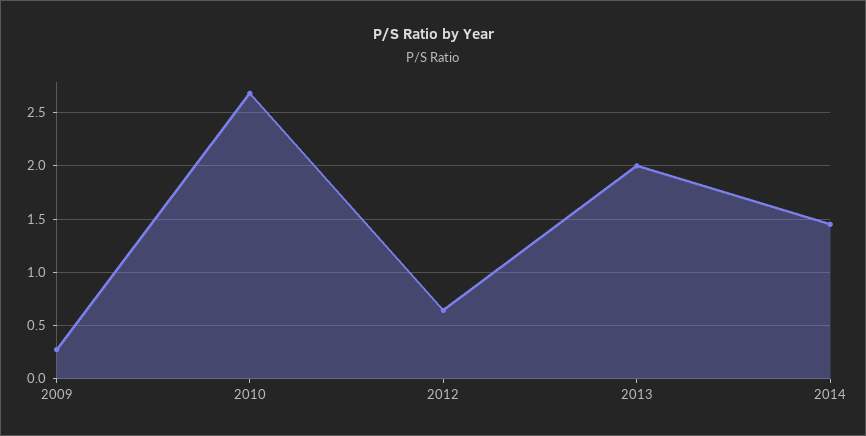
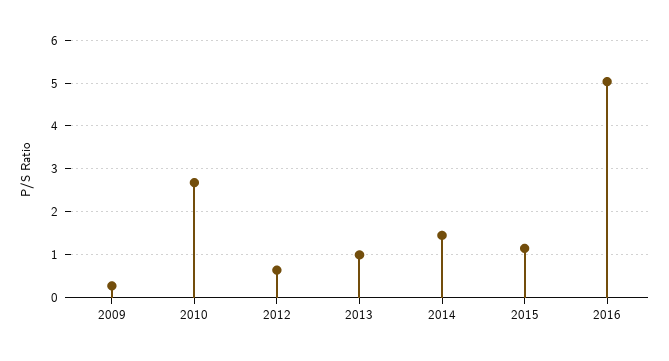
2013: 2 -> 1
2015: none -> 1.2
2016: none -> 5

